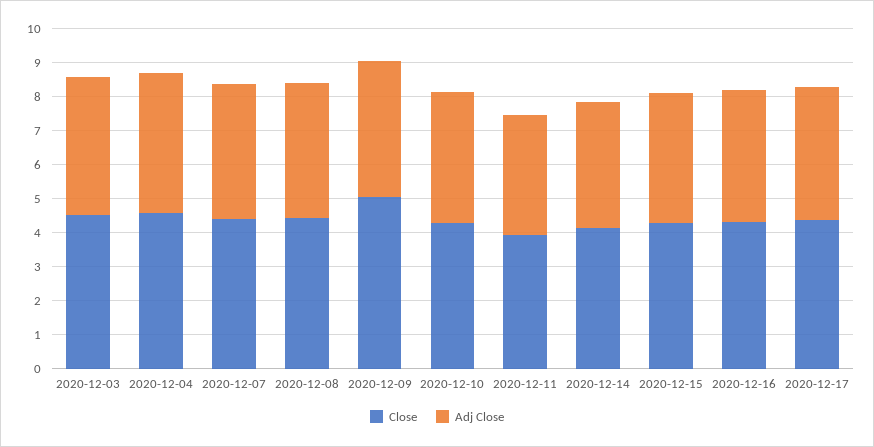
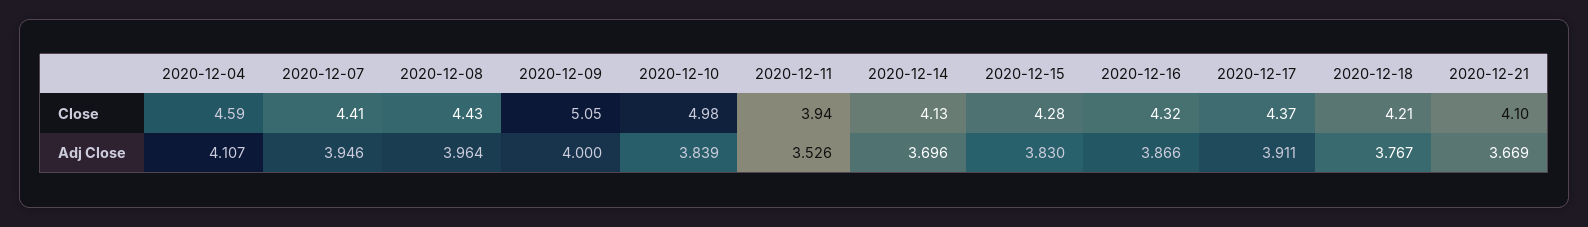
Close, 2020-12-03: 4.5 -> none
Adj Close, 2020-12-03: 4 -> none
Close, 2020-12-10: 4.25 -> 4.98
Close, 2020-12-18: none -> 4.21
Close, 2020-12-21: none -> 4.1
Adj Close, 2020-12-18: none -> 3.767
Adj Close, 2020-12-21: none -> 3.669

